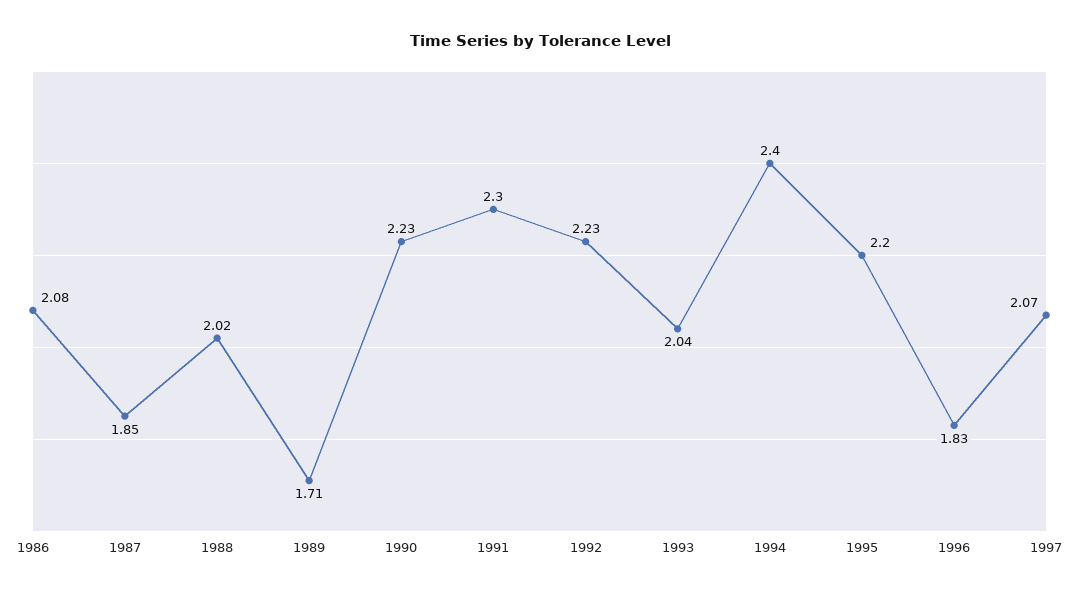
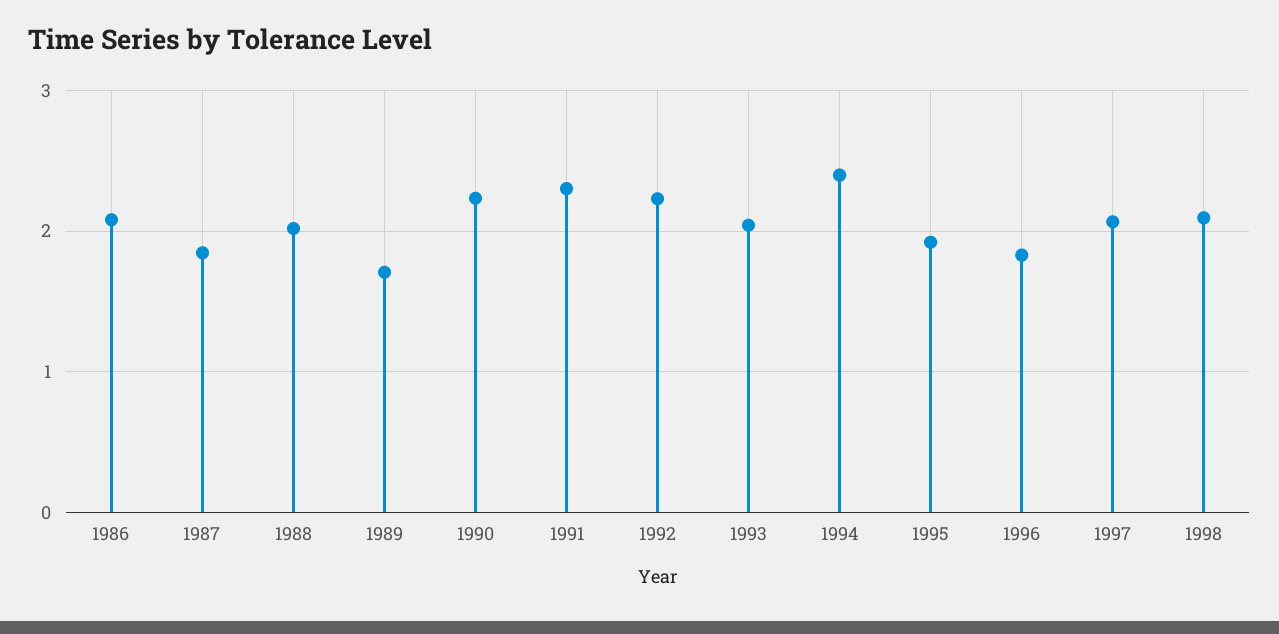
1995: 2.2 -> 1.9
1998: none -> 2.1

